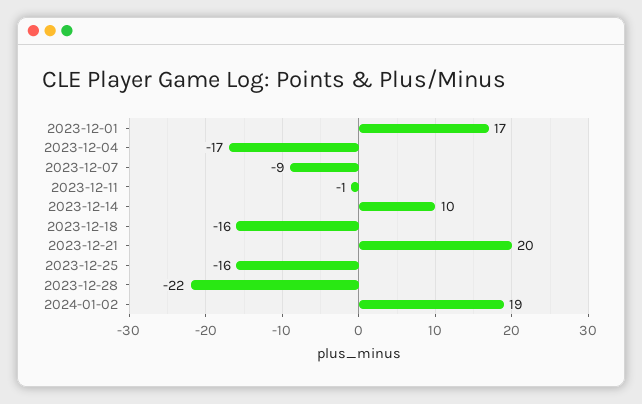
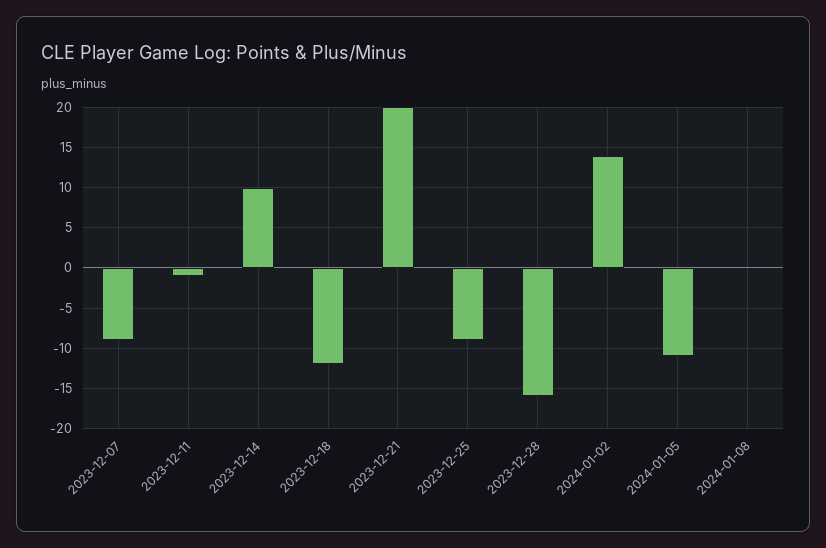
2023-12-01: 17 -> none
2023-12-04: -17 -> none
2023-12-18: -16 -> -12
2023-12-25: -16 -> -9
2023-12-28: -22 -> -16
2024-01-02: 19 -> 14
2024-01-05: none -> -11
2024-01-08: none -> 0

